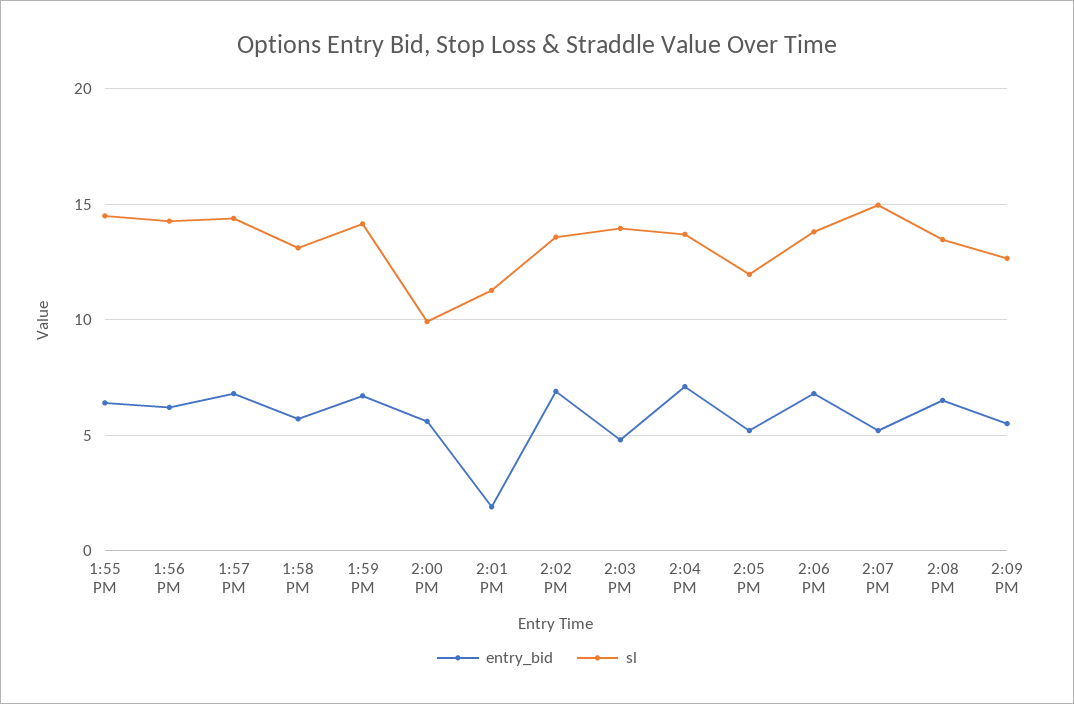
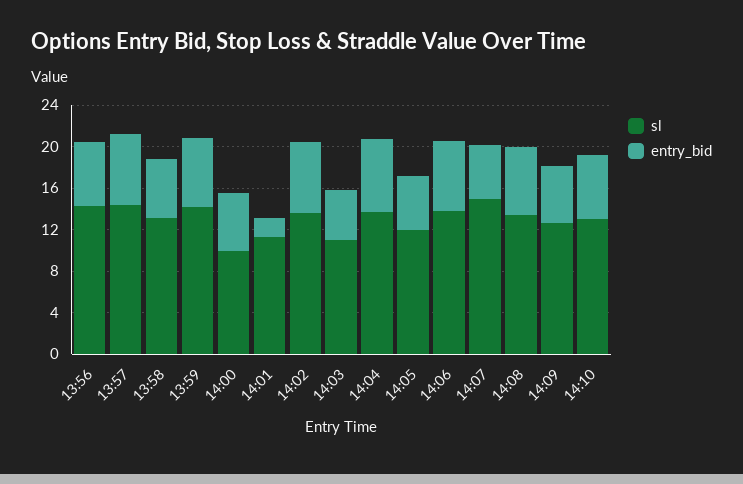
entry_bid, 1:55 PM: 6.5 -> none
sl, 1:55 PM: 14.5 -> none
sl, 2:03 PM: 14 -> 11
sl, 14:10: none -> 13
entry_bid, 14:10: none -> 6

